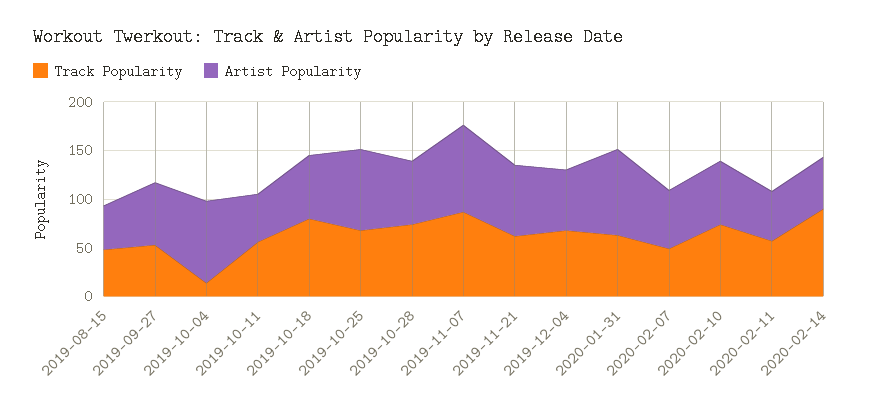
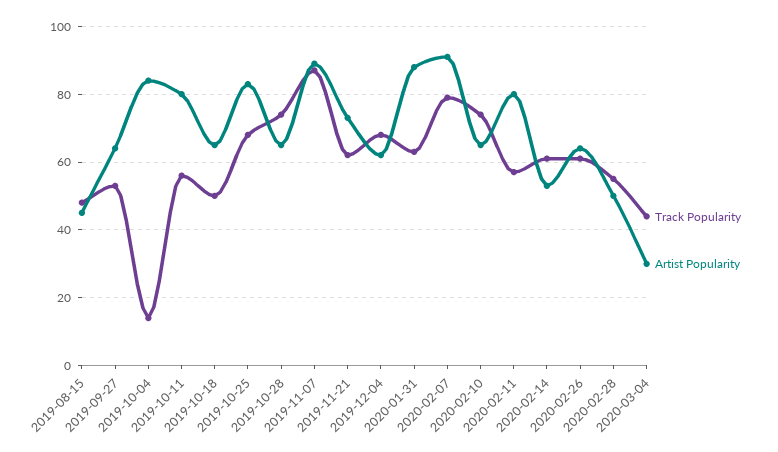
Artist Popularity, 2019-10-11: 50 -> 80
Track Popularity, 2019-10-18: 80 -> 50
Track Popularity, 2020-02-07: 50 -> 80
Artist Popularity, 2020-02-07: 60 -> 90
Artist Popularity, 2020-02-11: 50 -> 80
Track Popularity, 2020-02-14: 90 -> 60
Track Popularity, 2020-02-26: none -> 60
Artist Popularity, 2020-02-26: none -> 65
Track Popularity, 2020-02-28: none -> 55
Artist Popularity, 2020-02-28: none -> 50
Track Popularity, 2020-03-04: none -> 45
Artist Popularity, 2020-03-04: none -> 30

